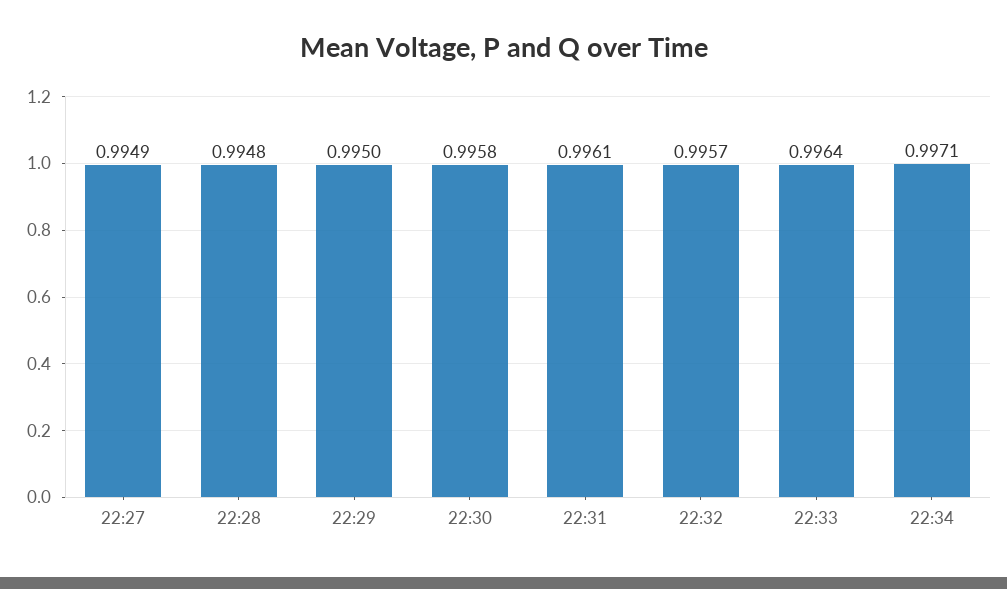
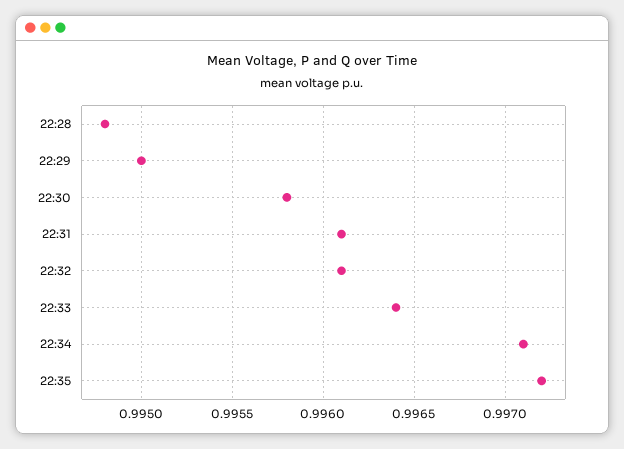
22:27: 0.9949 -> none
22:32: 0.9957 -> 0.9961
22:35: none -> 0.9972

